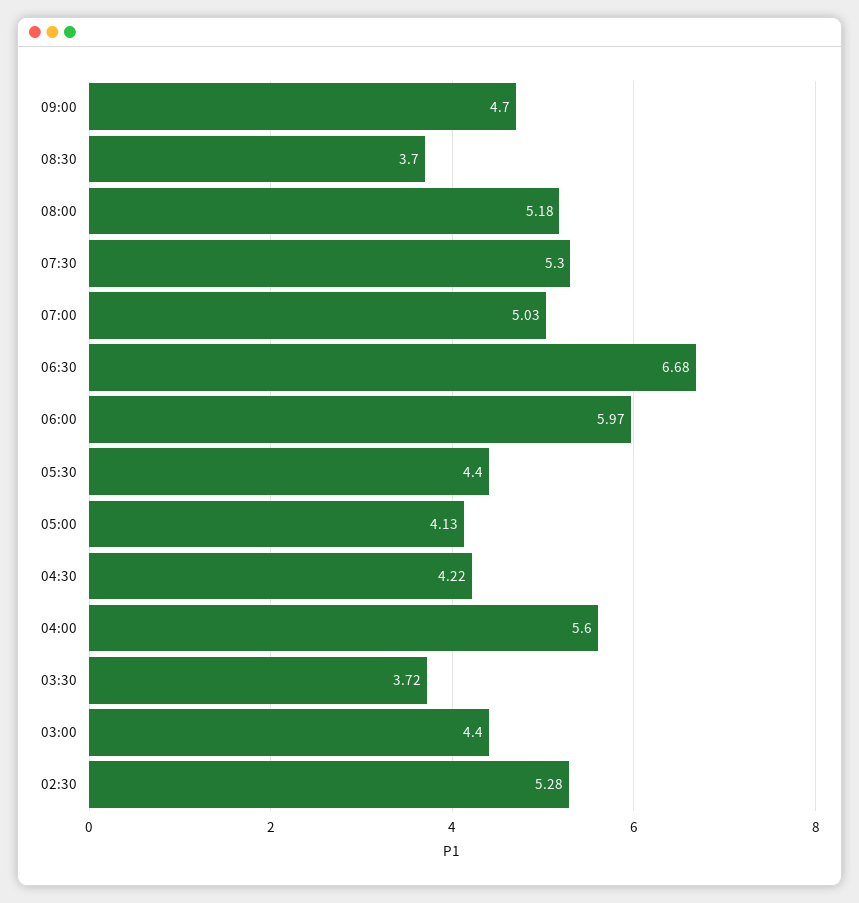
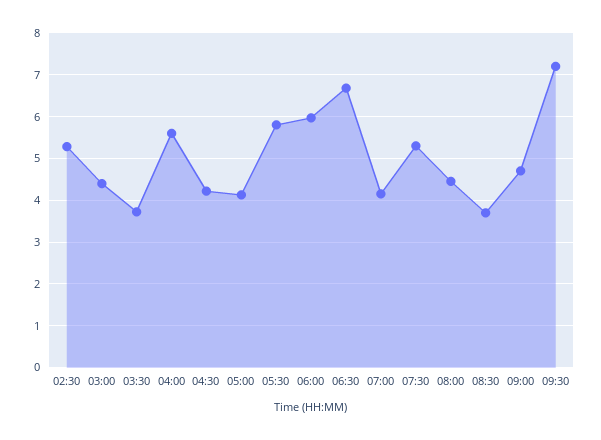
08:00: 5.18 -> 4.4
07:00: 5.03 -> 4.2
05:30: 4.4 -> 5.8
09:30: none -> 7.2

